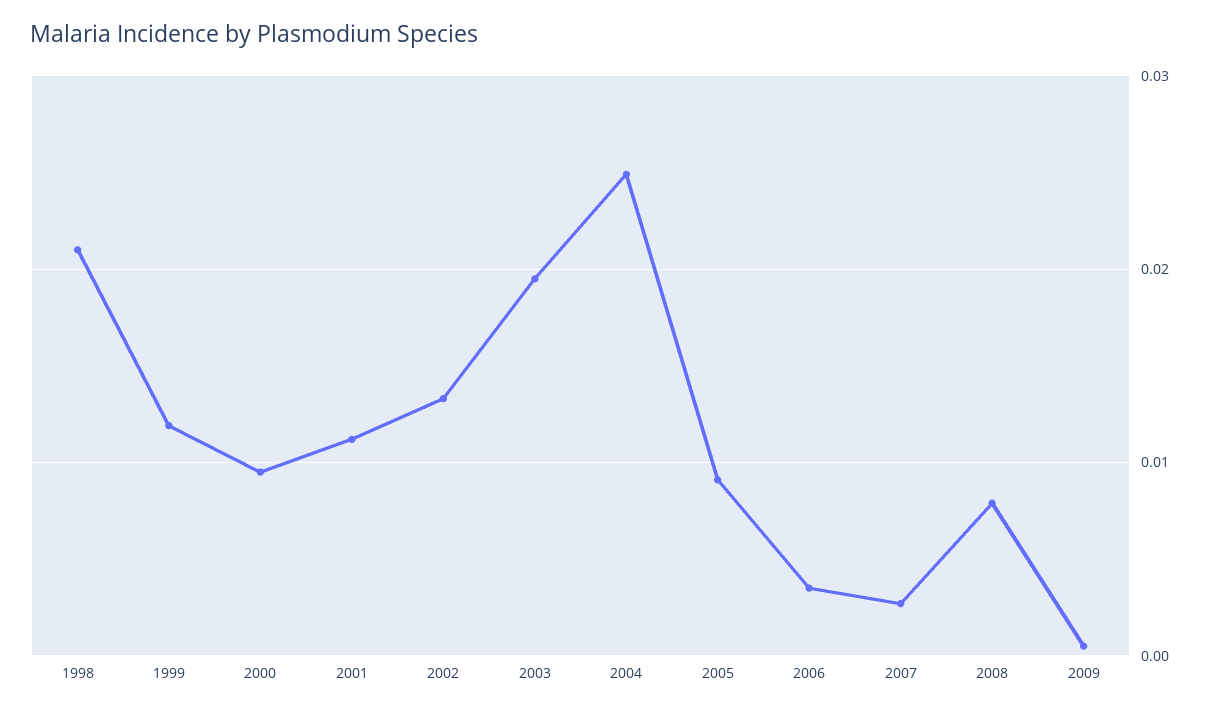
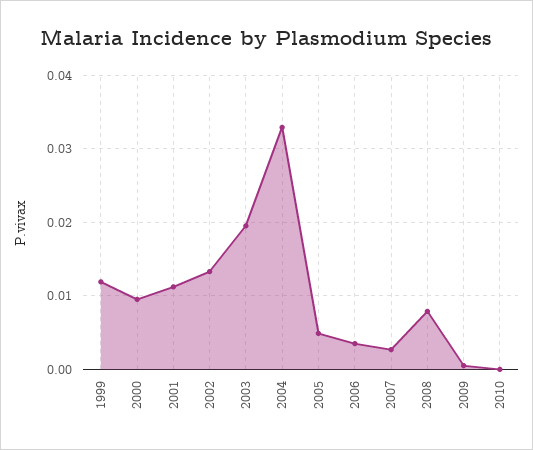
1998: 0.021 -> none
2004: 0.025 -> 0.033
2005: 0.009 -> 0.005
2010: none -> 0

